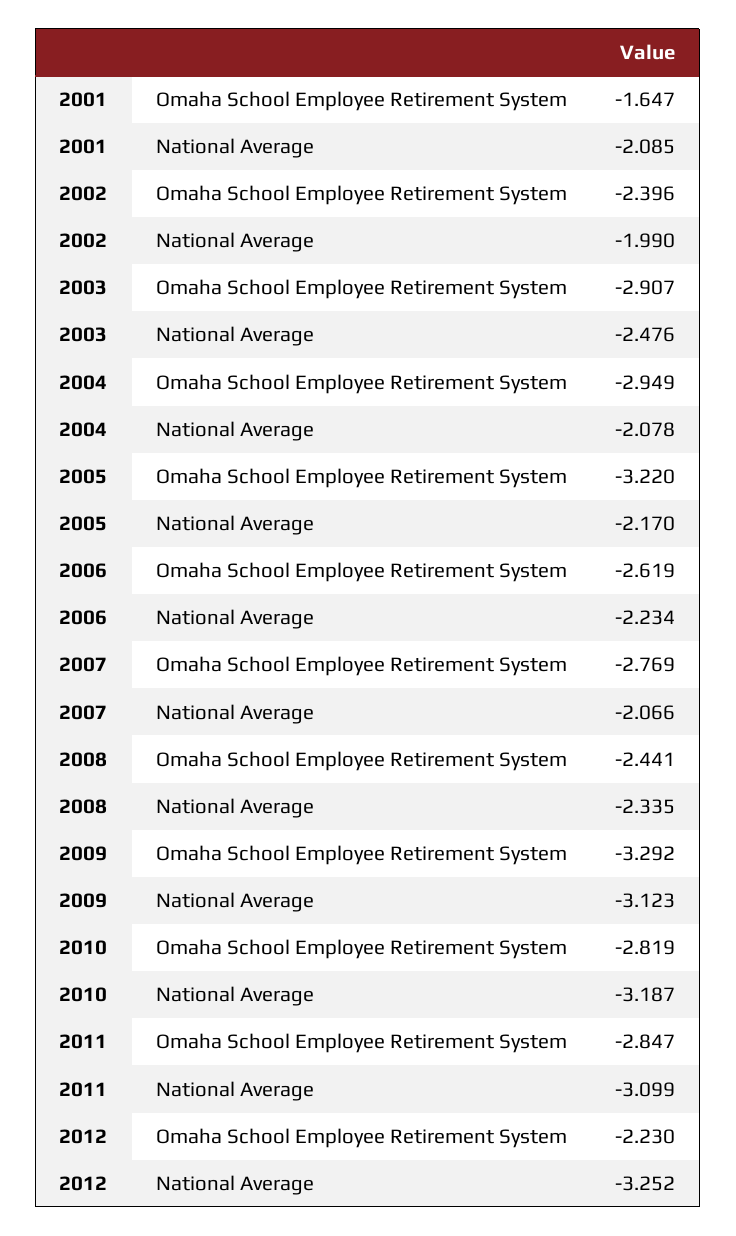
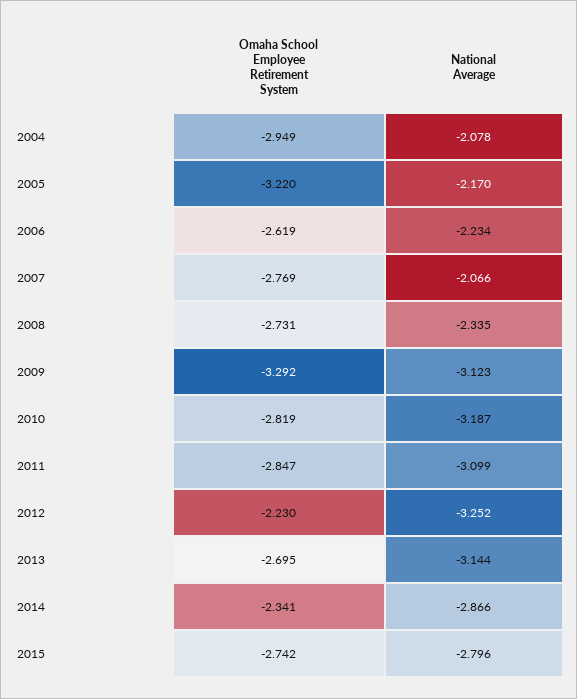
2001, Omaha School Employee Retirement System: -1.647 -> none
2001, National Average: -2.085 -> none
2002, Omaha School Employee Retirement System: -2.396 -> none
2002, National Average: -1.99 -> none
2003, Omaha School Employee Retirement System: -2.907 -> none
2003, National Average: -2.476 -> none
2008, Omaha School Employee Retirement System: -2.441 -> -2.731
2013, Omaha School Employee Retirement System: none -> -2.695
2013, National Average: none -> -3.144
2014, Omaha School Employee Retirement System: none -> -2.341
2014, National Average: none -> -2.866
2015, Omaha School Employee Retirement System: none -> -2.742
2015, National Average: none -> -2.796

